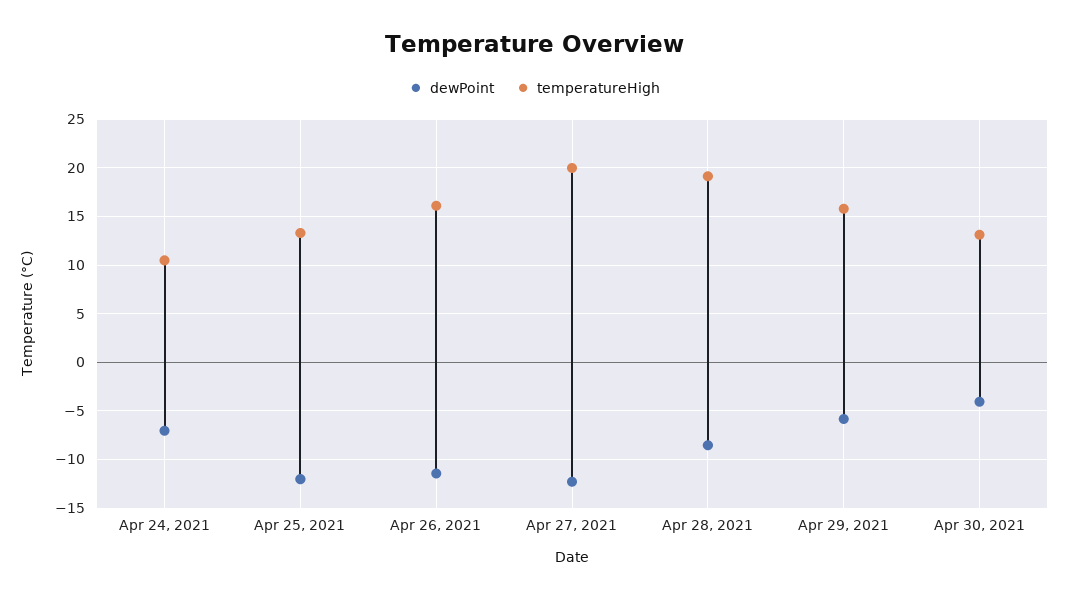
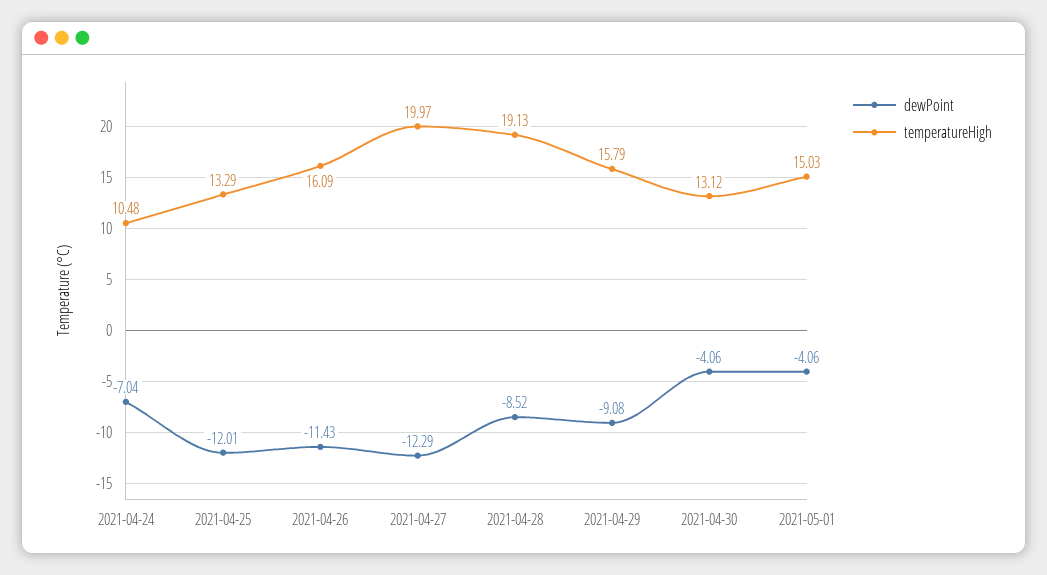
dewPoint, Apr 29, 2021: -6 -> -9.08
dewPoint, 2021-05-01: none -> -4.06
temperatureHigh, 2021-05-01: none -> 15.03

